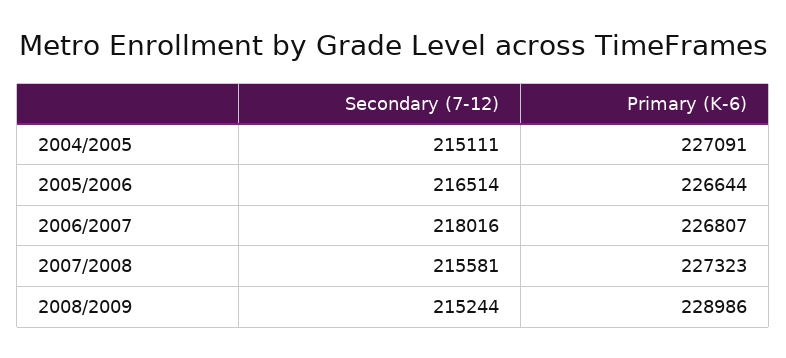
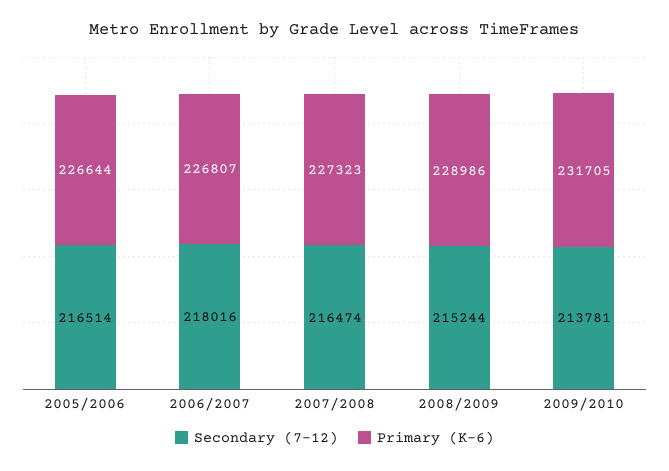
Secondary (7-12), 2004/2005: 215111 -> none
Primary (K-6), 2004/2005: 227091 -> none
Secondary (7-12), 2007/2008: 215581 -> 216474
Secondary (7-12), 2009/2010: none -> 213781
Primary (K-6), 2009/2010: none -> 231705

